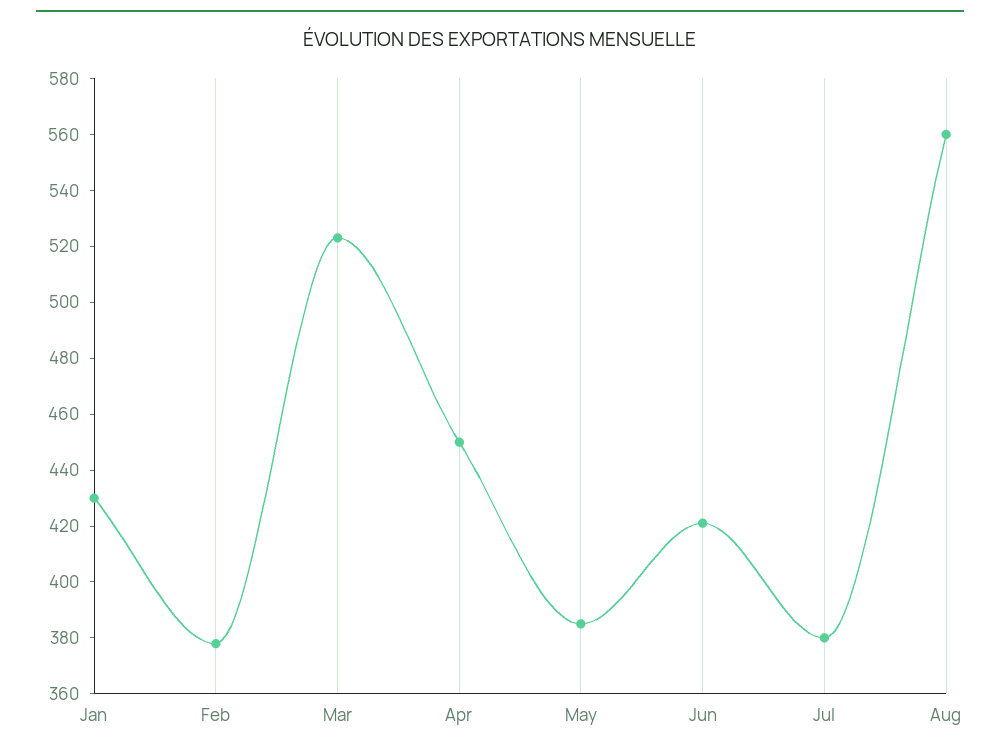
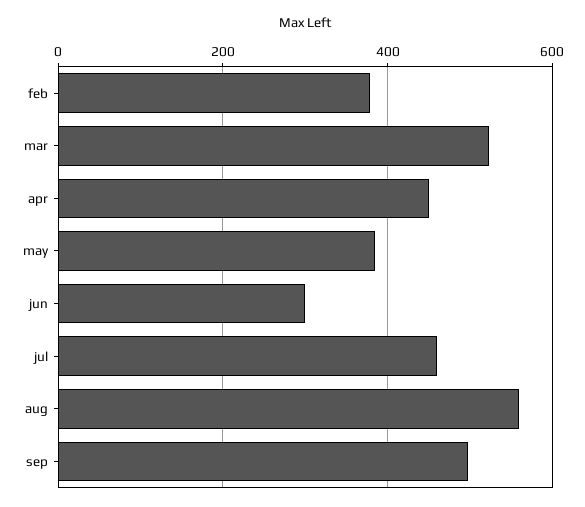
Jan: 430 -> none
Jun: 420 -> 300
Jul: 380 -> 460
sep: none -> 500

